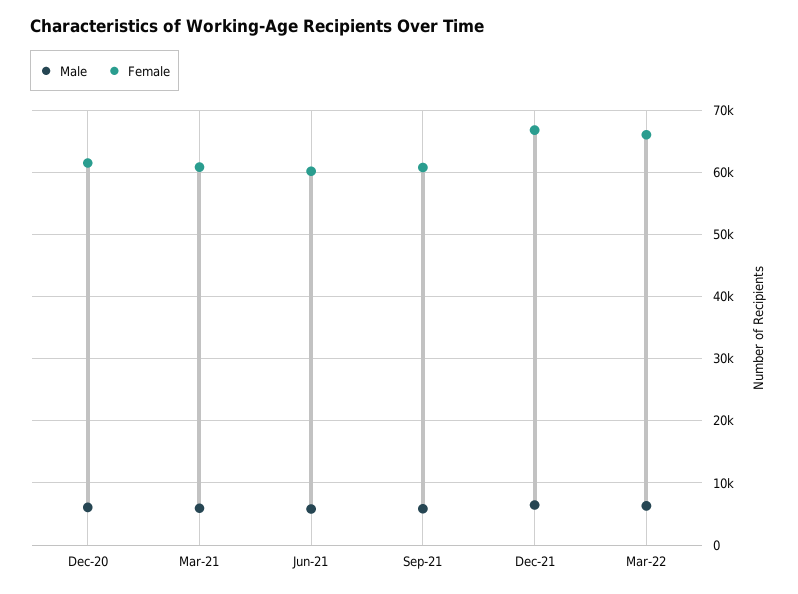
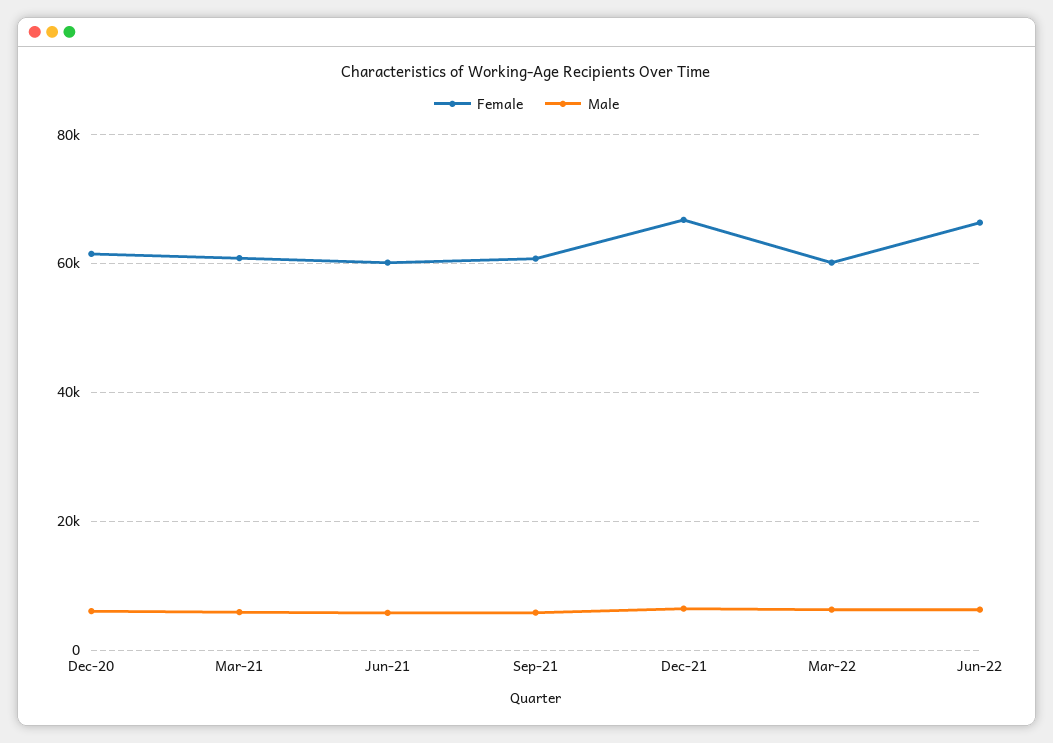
Female, Mar-22: 66000 -> 60000
Female, Jun-22: none -> 66000
Male, Jun-22: none -> 6000

